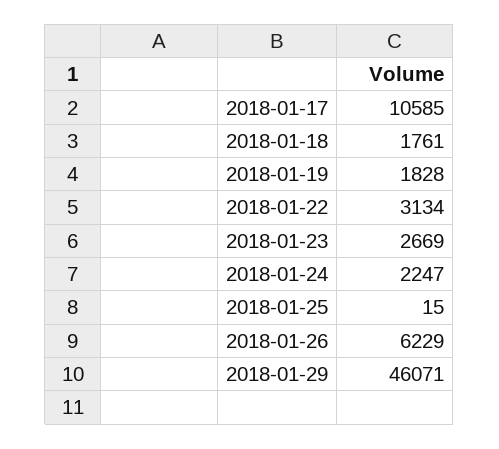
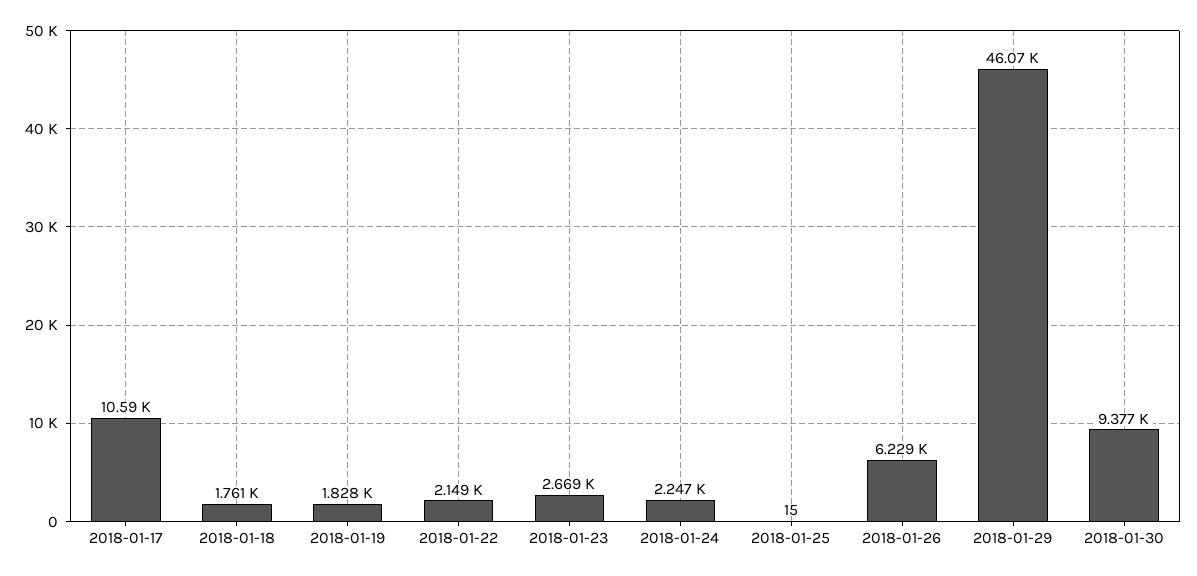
2018-01-22: 3134 -> 2149
2018-01-30: none -> 9377

